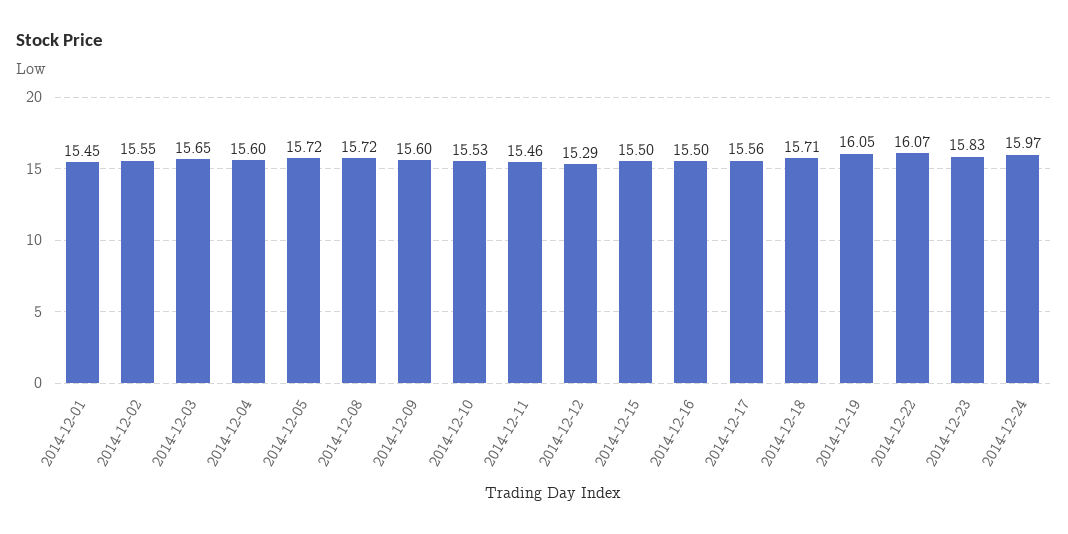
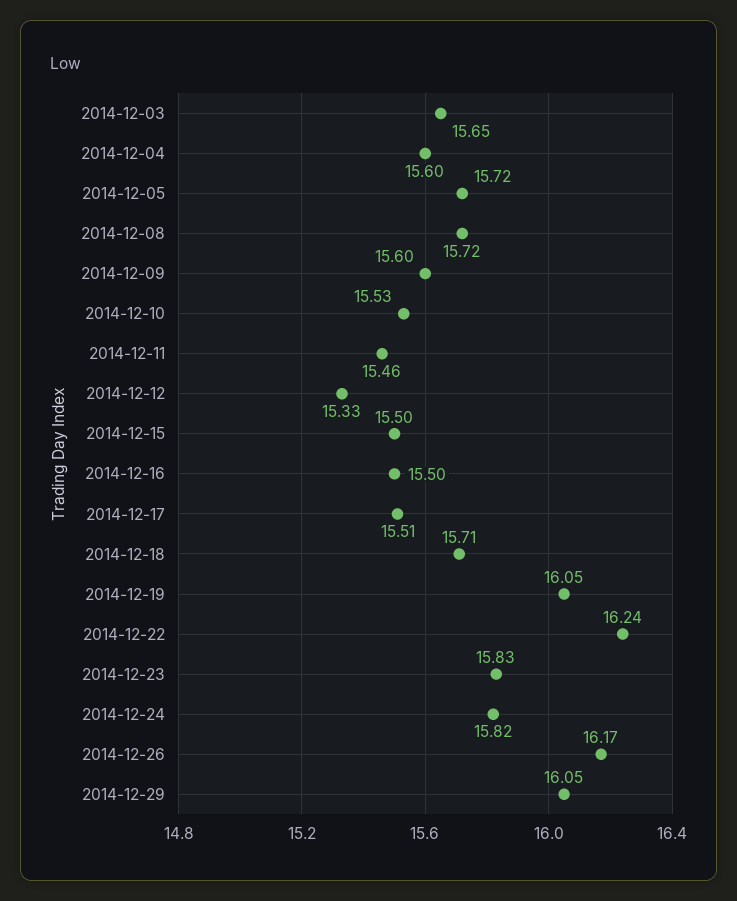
2014-12-01: 15.45 -> none
2014-12-02: 15.55 -> none
2014-12-12: 15.29 -> 15.33
2014-12-17: 15.56 -> 15.51
2014-12-22: 16.07 -> 16.24
2014-12-24: 15.97 -> 15.82
2014-12-26: none -> 16.17
2014-12-29: none -> 16.05

